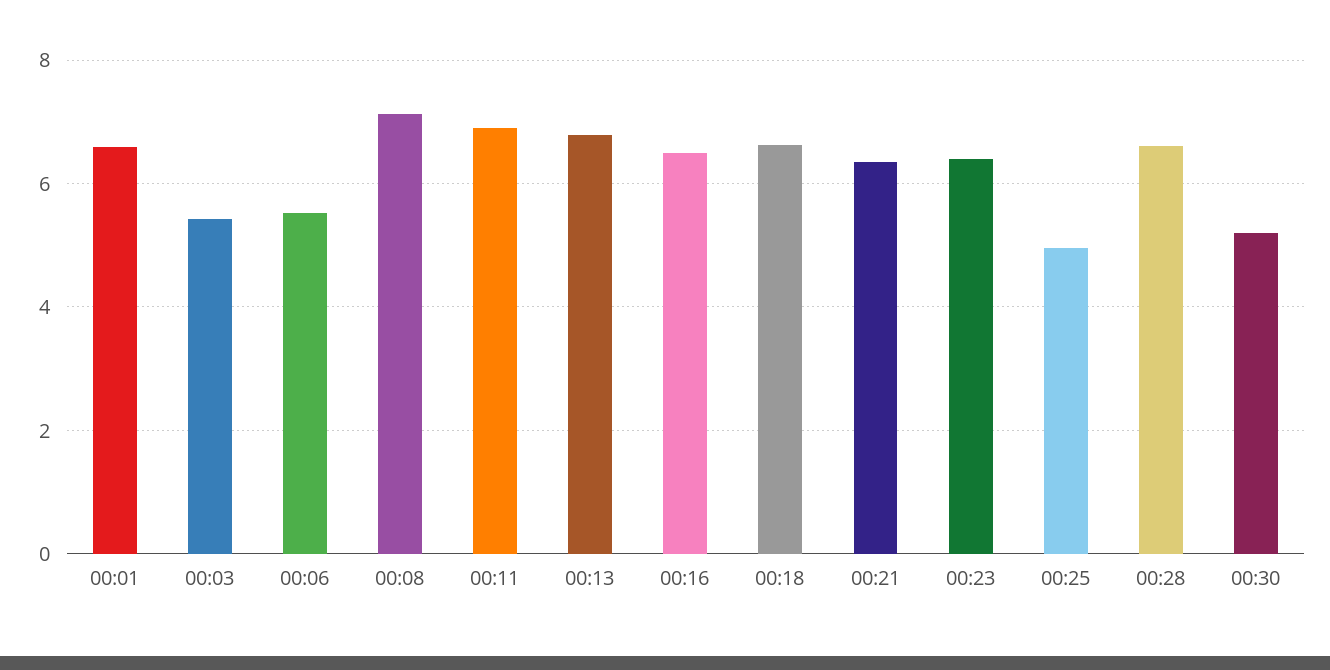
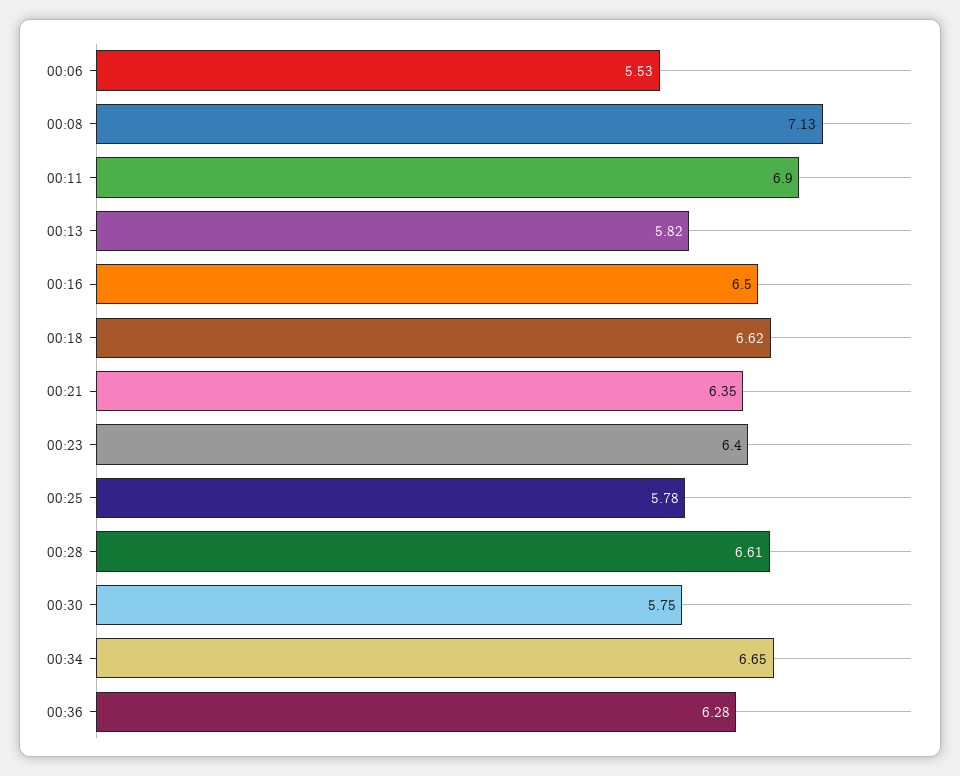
00:01: 6.6 -> none
00:03: 5.4 -> none
00:13: 6.8 -> 5.82
00:25: 5 -> 5.78
00:30: 5.2 -> 5.75
00:34: none -> 6.65
00:36: none -> 6.28

